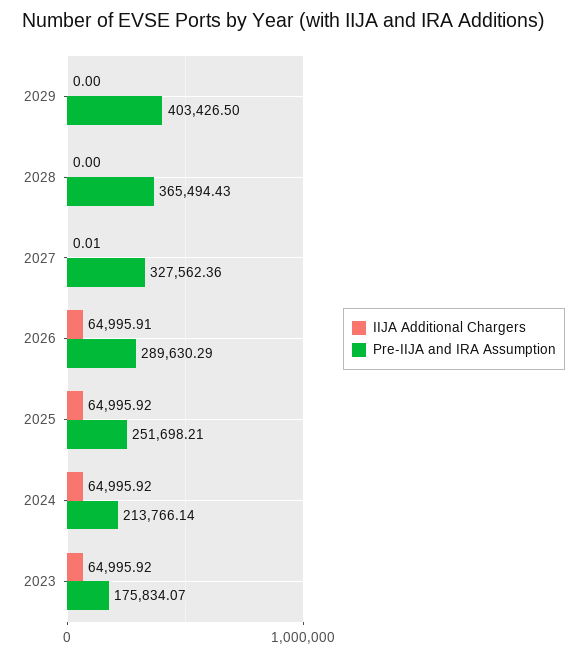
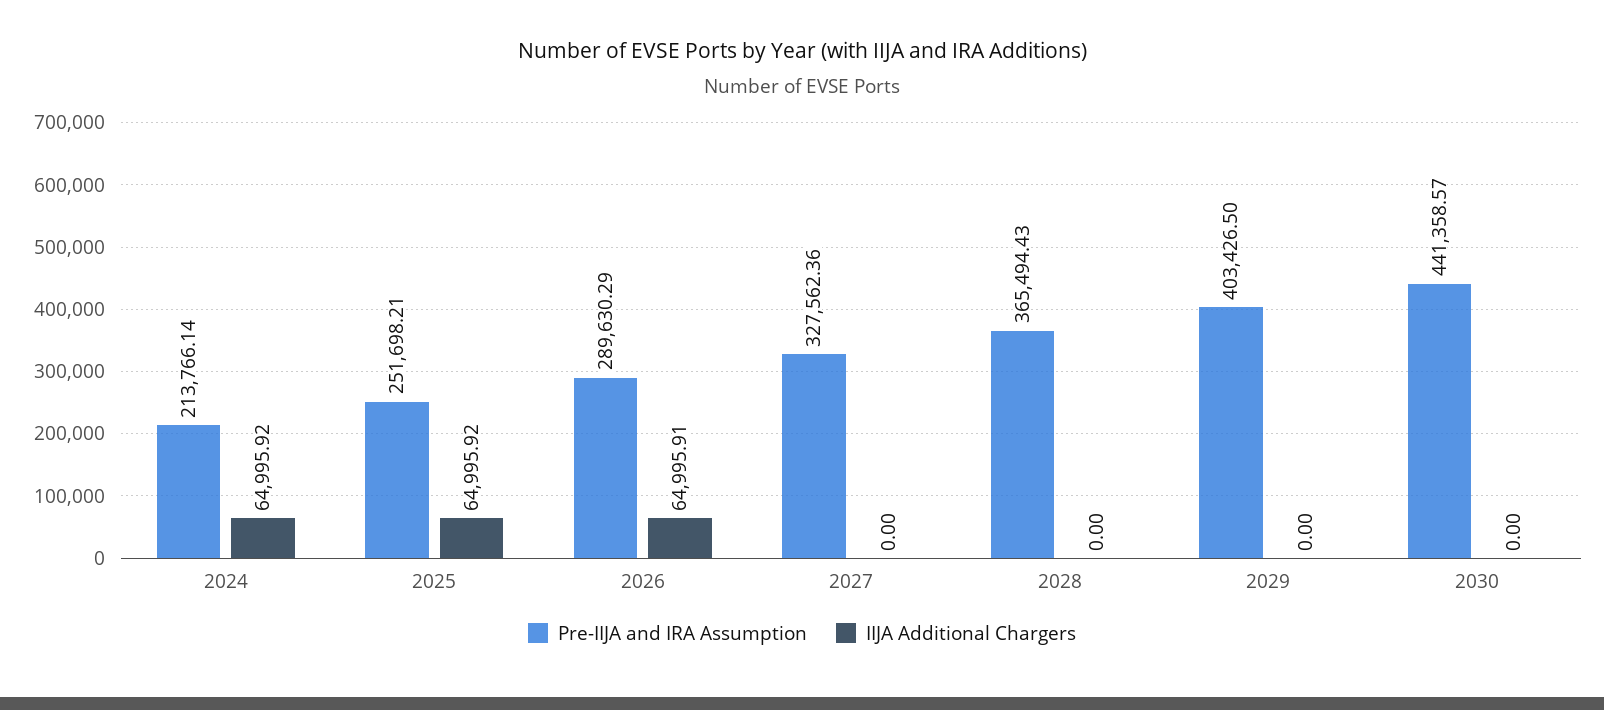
IIJA Additional Chargers, 2027: 0.01 -> 0
IIJA Additional Chargers, 2023: 64995.92 -> none
Pre-IIJA and IRA Assumption, 2023: 175834.07 -> none
Pre-IIJA and IRA Assumption, 2030: none -> 441358.57
IIJA Additional Chargers, 2030: none -> 0

